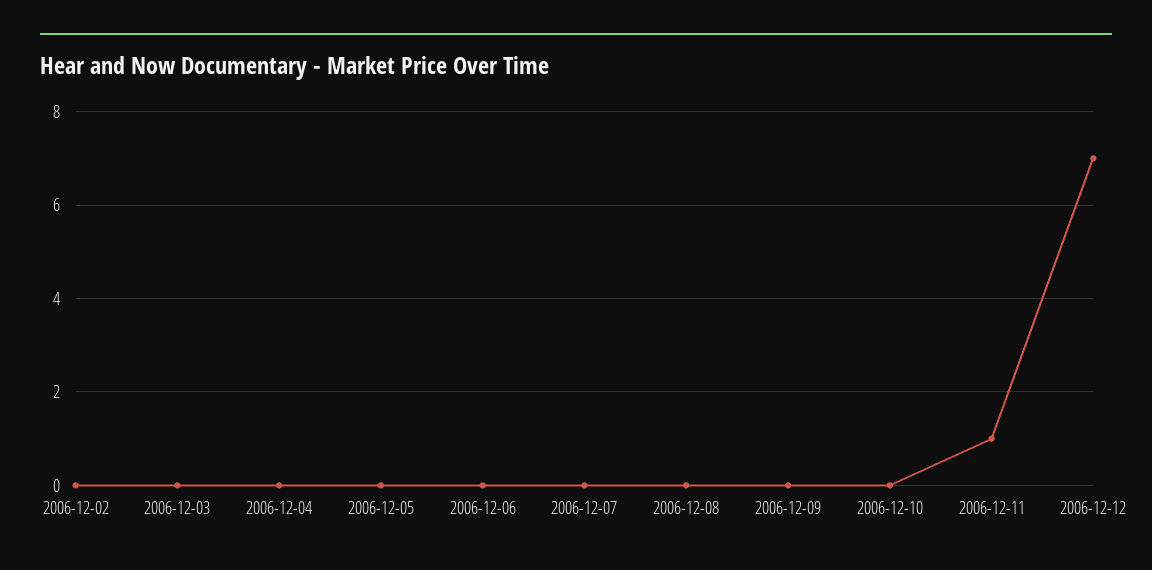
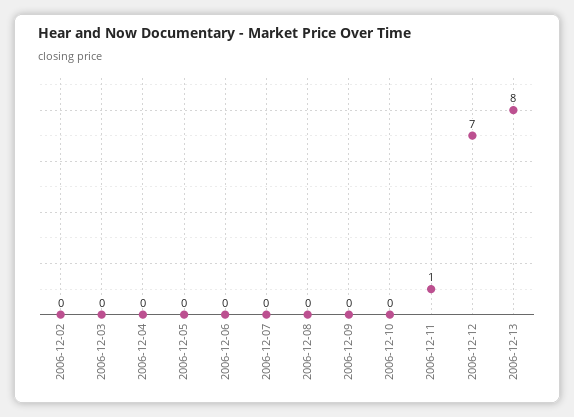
2006-12-13: none -> 8

